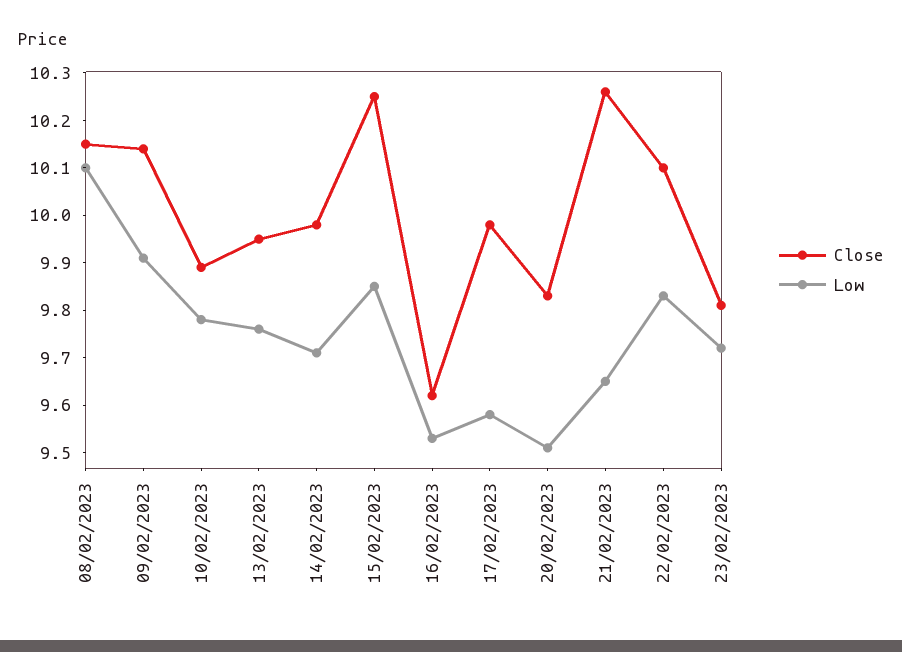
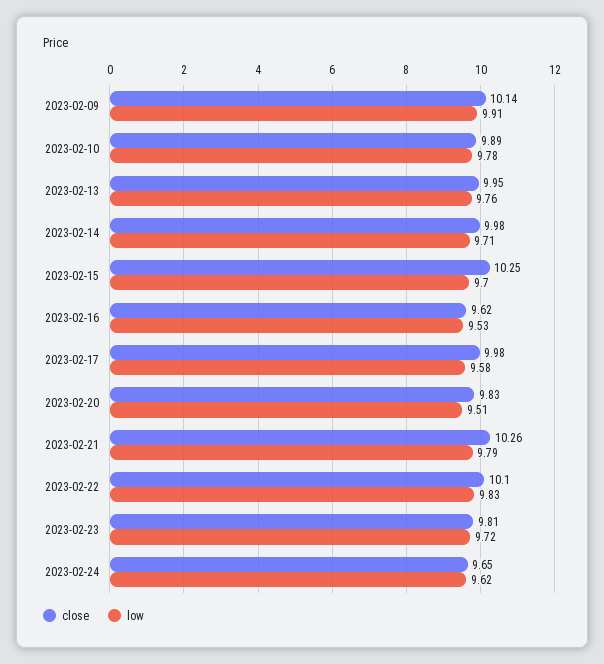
Close, 08/02/2023: 10.15 -> none
Low, 08/02/2023: 10.1 -> none
Low, 15/02/2023: 9.85 -> 9.7
Low, 21/02/2023: 9.65 -> 9.79
Close, 2023-02-24: none -> 9.65
Low, 2023-02-24: none -> 9.62

